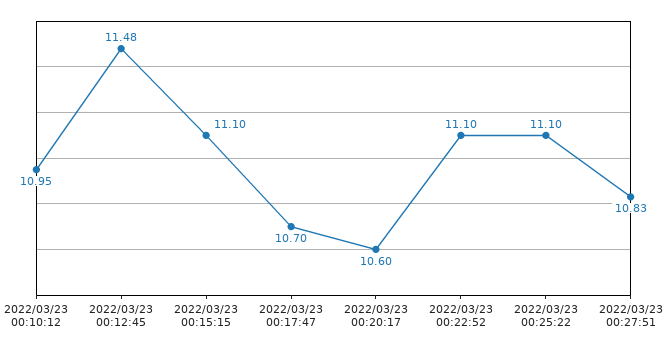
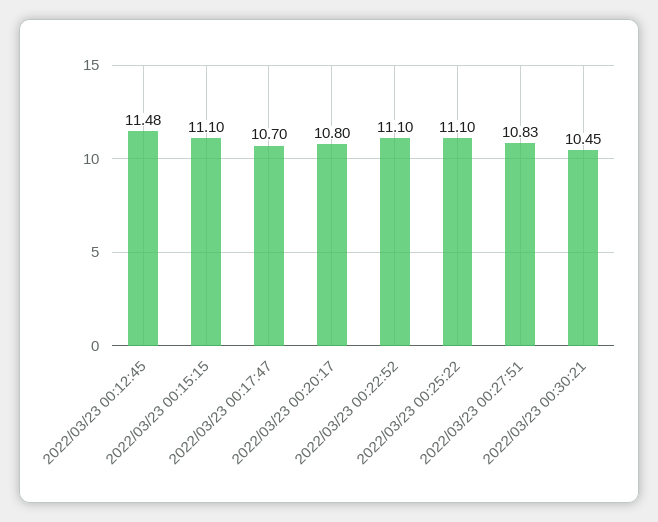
2022/03/23 00:10:12: 10.95 -> none
2022/03/23 00:20:17: 10.6 -> 10.8
2022/03/23 00:30:21: none -> 10.45

